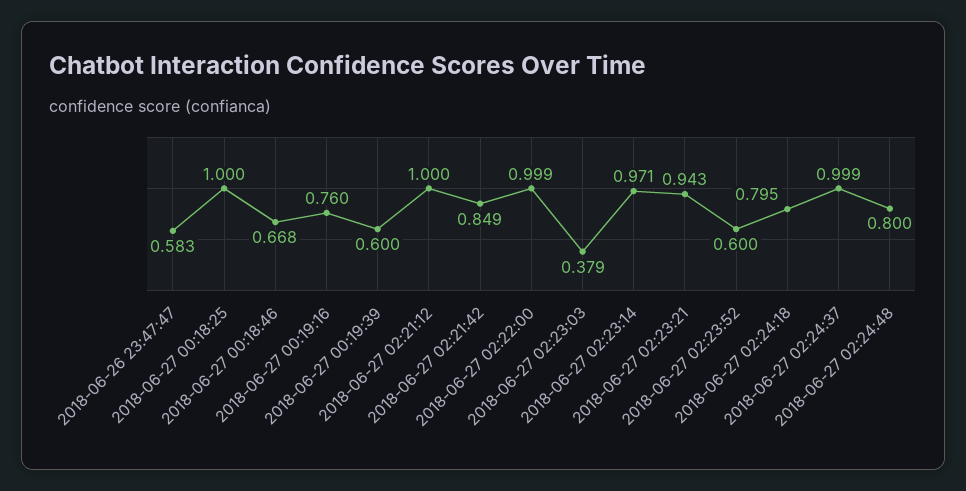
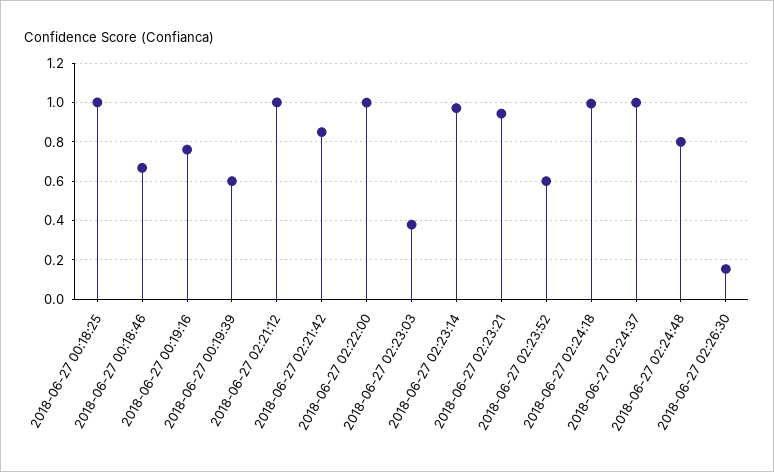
2018-06-26 23:47:47: 0.583 -> none
2018-06-27 02:24:18: 0.795 -> 1
2018-06-27 02:26:30: none -> 0.15

